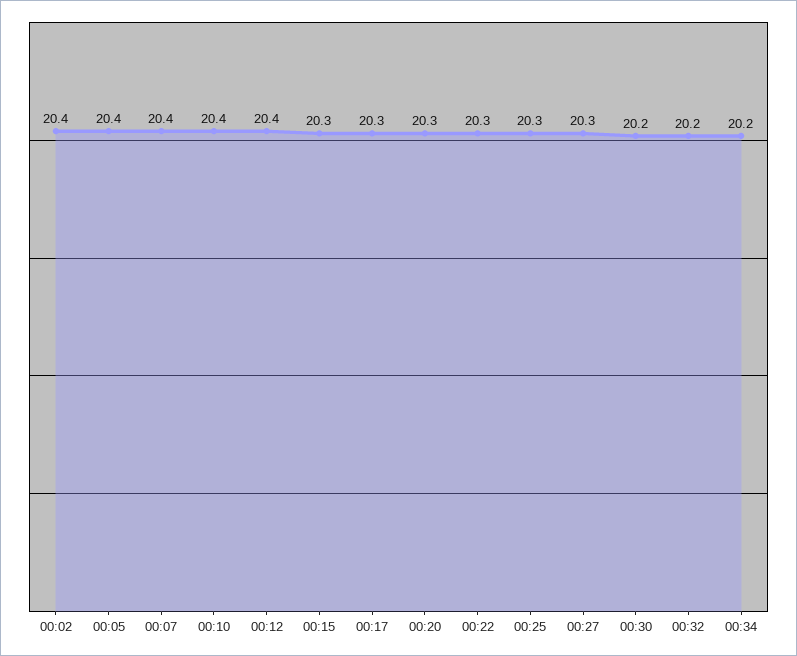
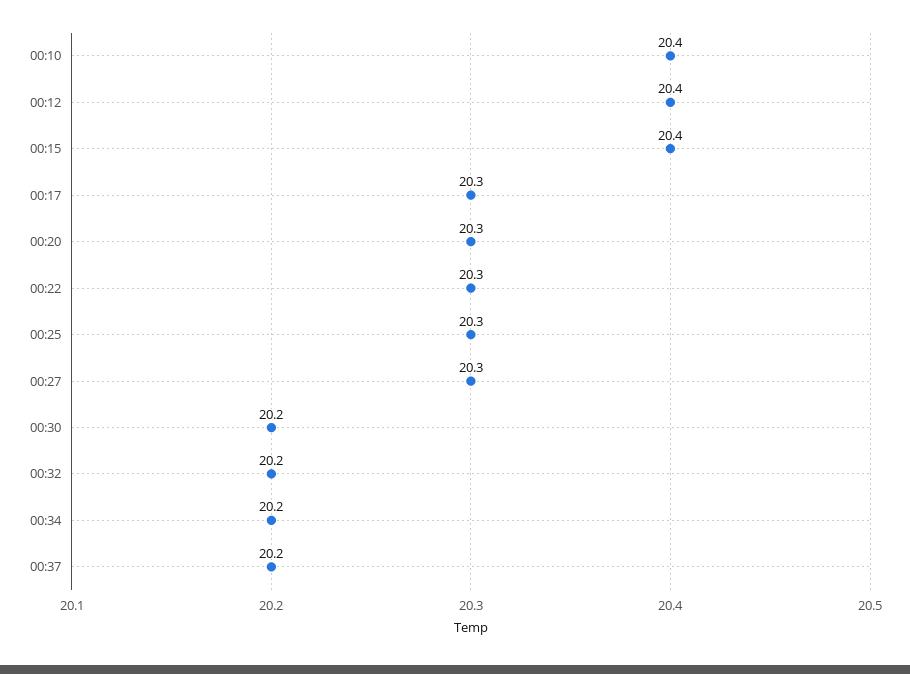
00:02: 20.4 -> none
00:05: 20.4 -> none
00:07: 20.4 -> none
00:15: 20.3 -> 20.4
00:37: none -> 20.2

